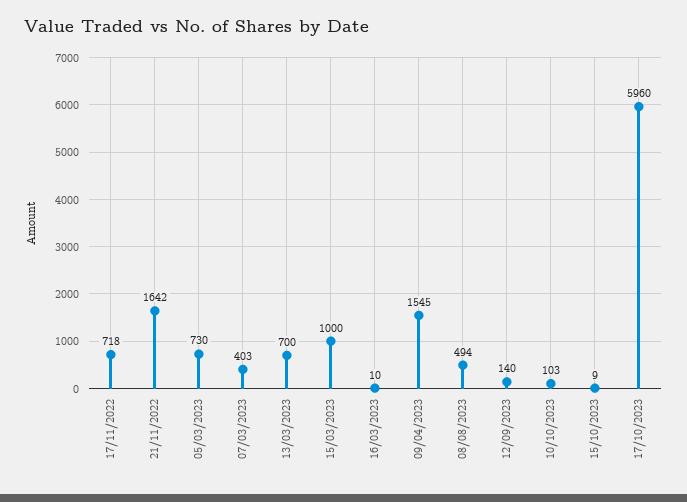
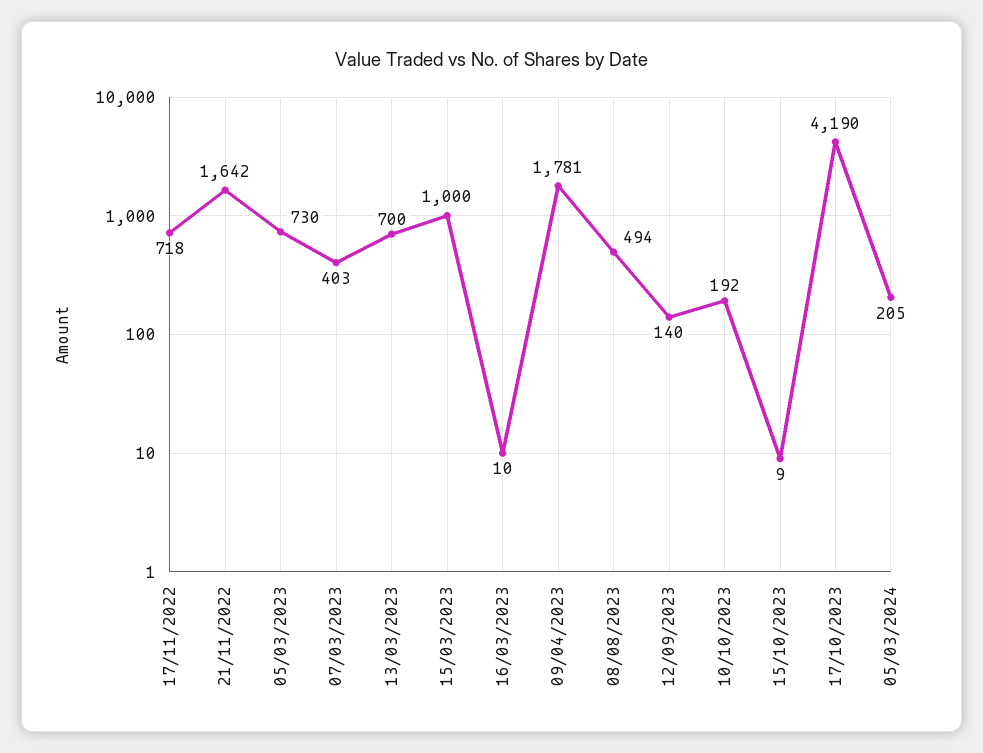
09/04/2023: 1545 -> 1781
10/10/2023: 103 -> 192
17/10/2023: 5960 -> 4190
05/03/2024: none -> 205

